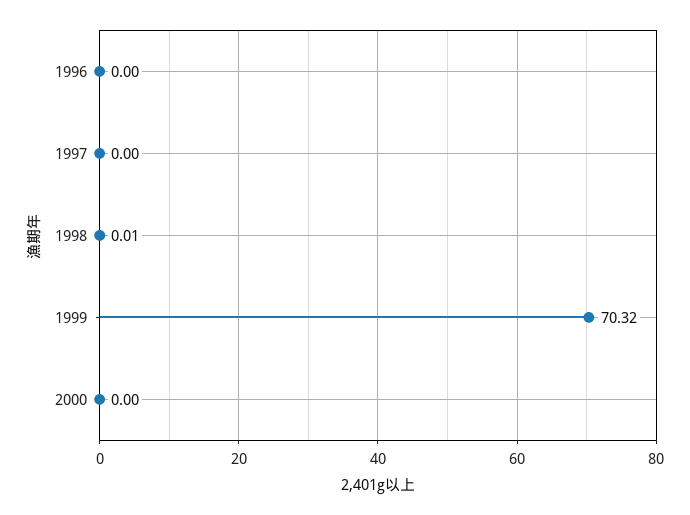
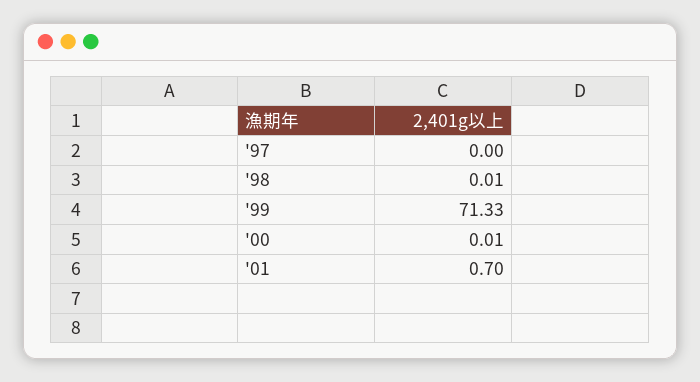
1996: 0 -> none
1999: 70.32 -> 71.33
2000: 0 -> 0.01
'01: none -> 0.7

